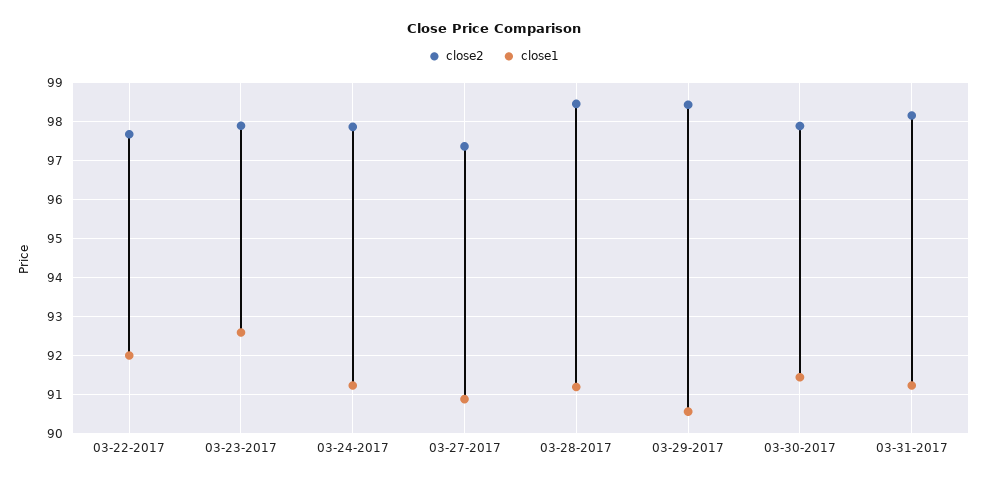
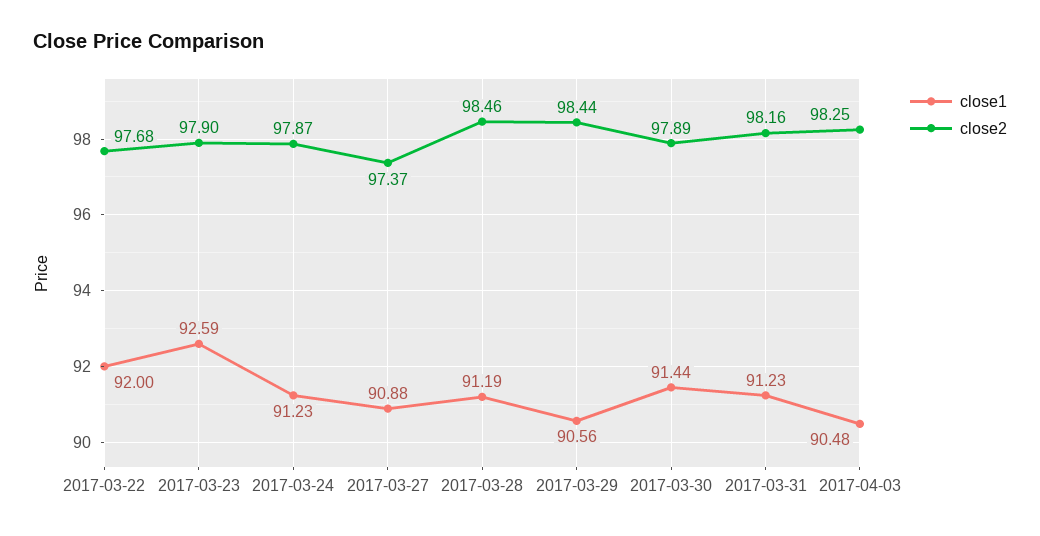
close1, 2017-04-03: none -> 90.48
close2, 2017-04-03: none -> 98.25

